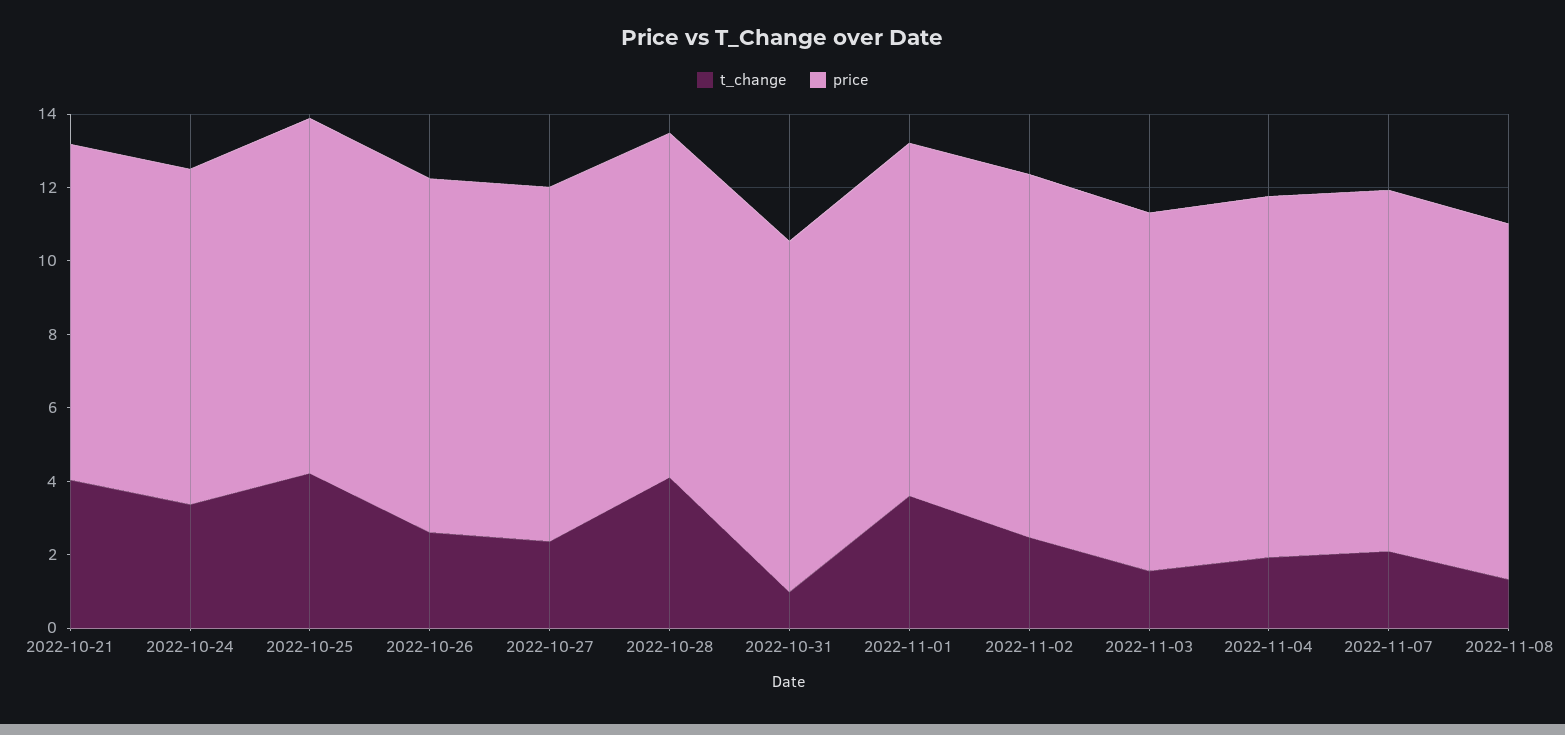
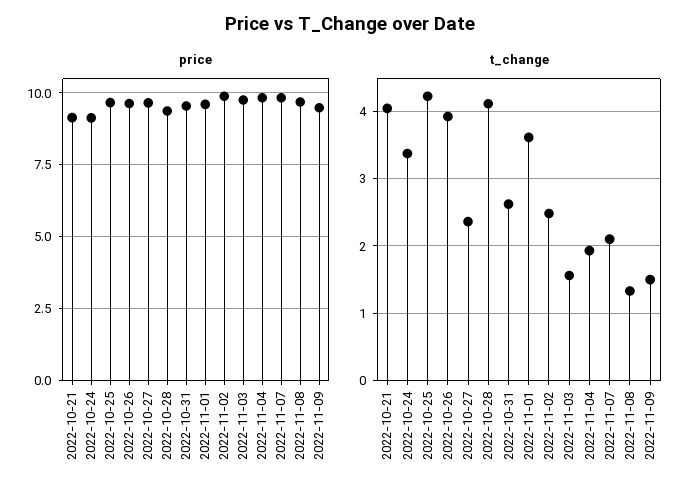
t_change, 2022-10-26: 2.5 -> 3.9
t_change, 2022-10-31: 1 -> 2.6
price, 2022-11-09: none -> 9.5
t_change, 2022-11-09: none -> 1.5

